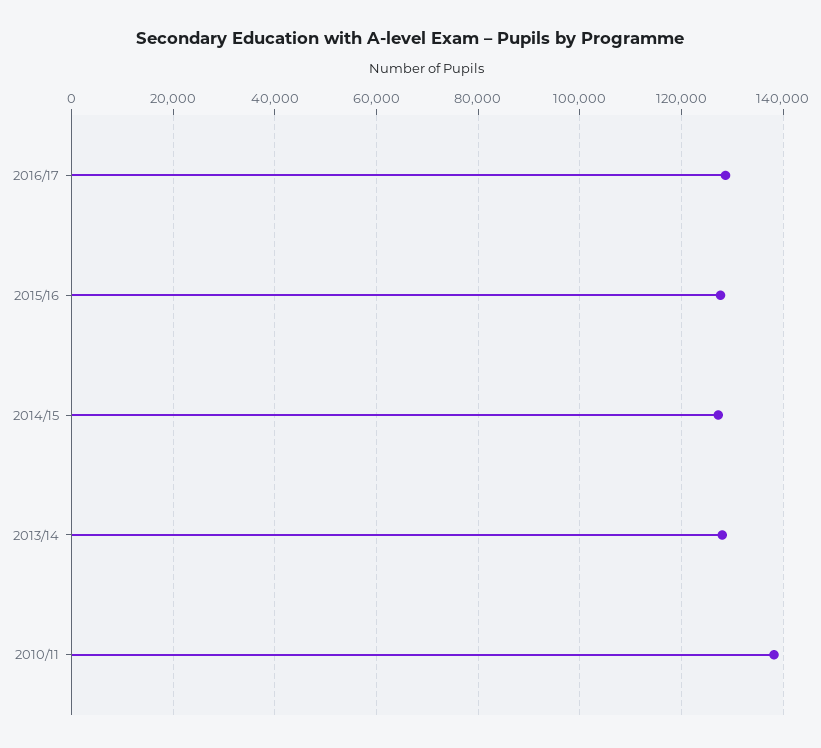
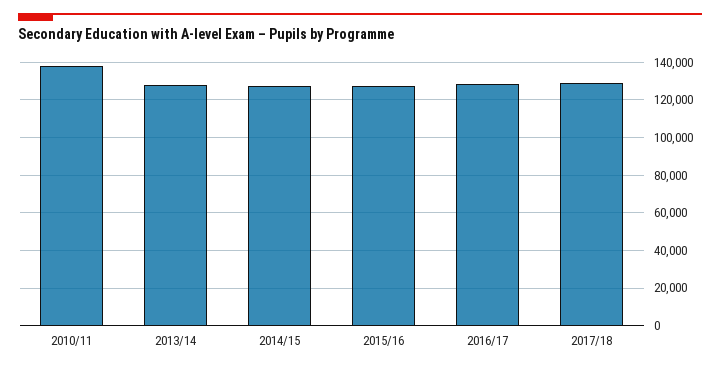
2017/18: none -> 130000

